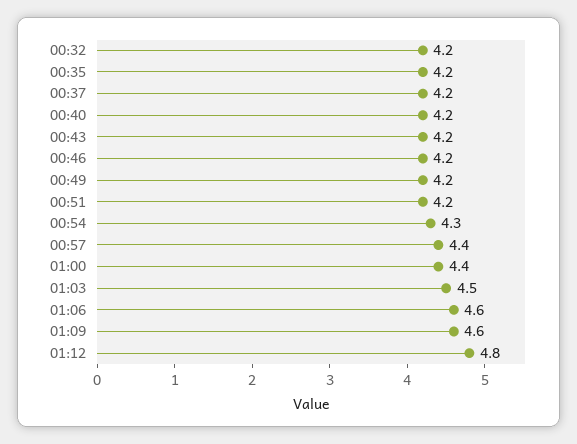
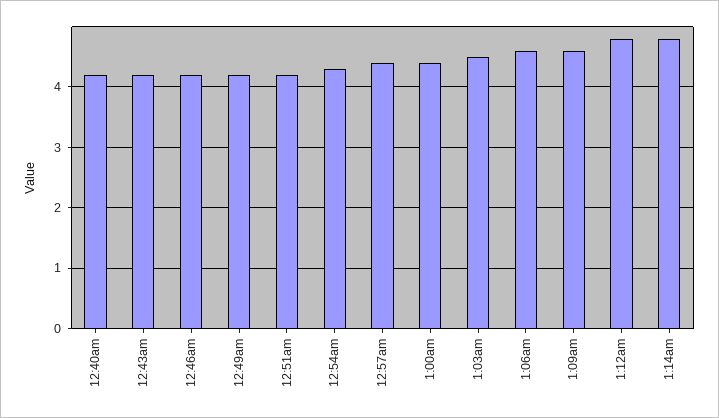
00:32: 4.2 -> none
00:35: 4.2 -> none
00:37: 4.2 -> none
1:14am: none -> 4.8

